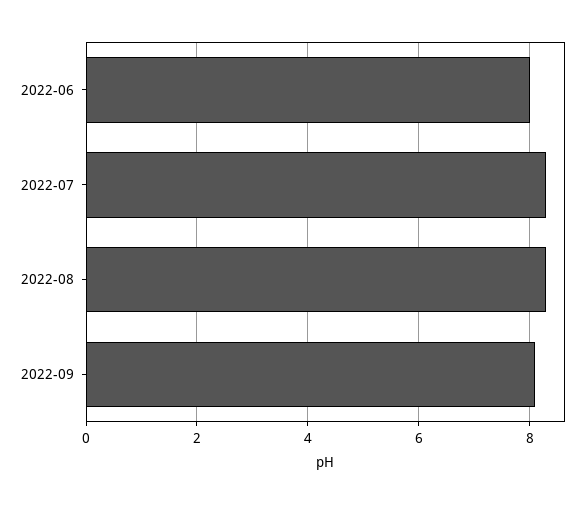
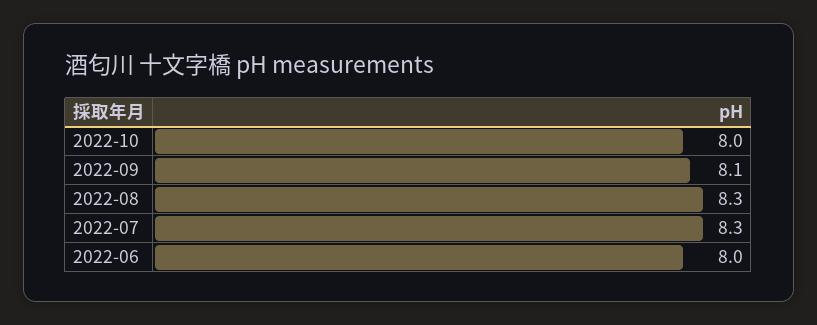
2022-10: none -> 8

